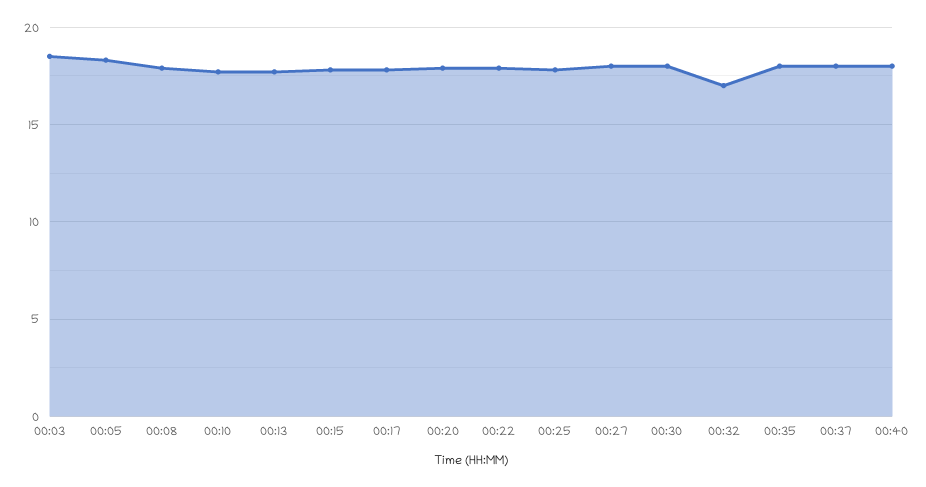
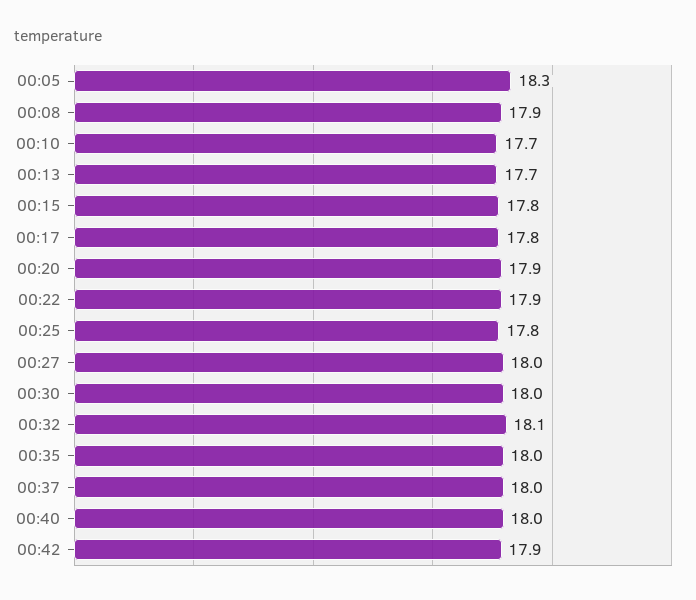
00:03: 18.5 -> none
00:32: 17 -> 18.1
00:42: none -> 17.9

